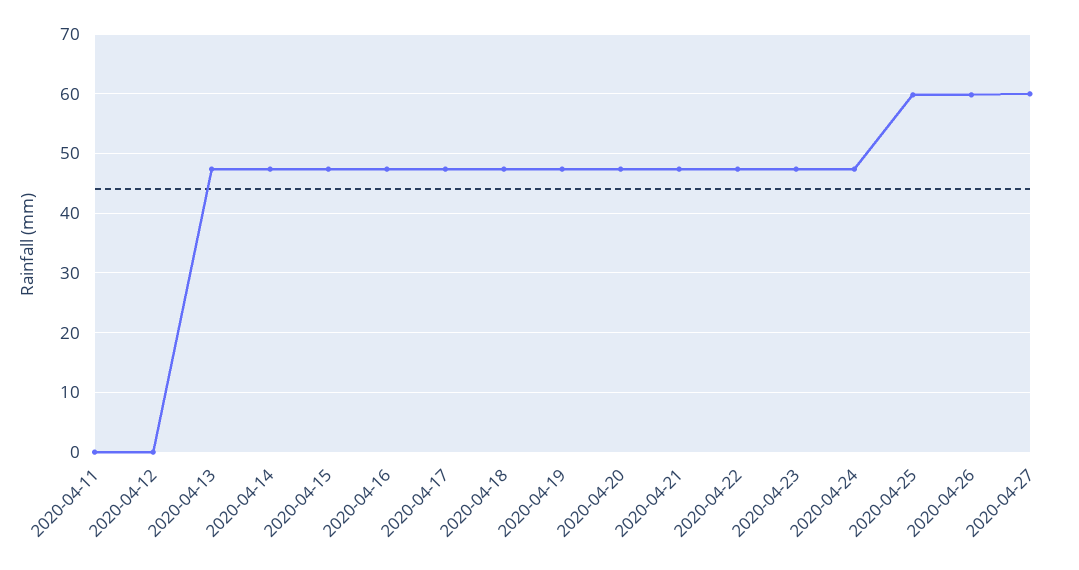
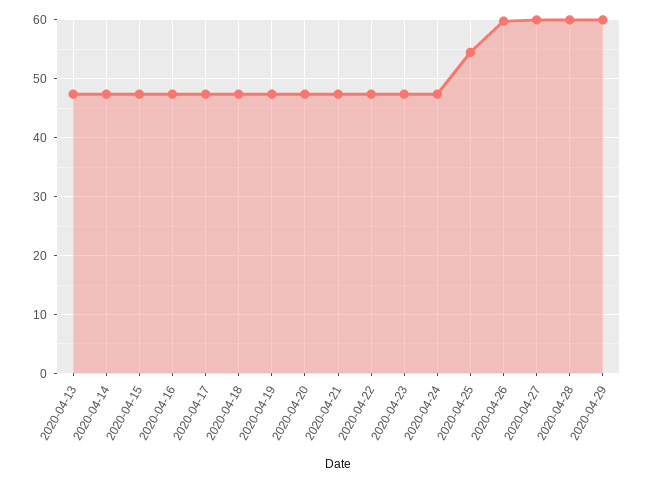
2020-04-11: 0 -> none
2020-04-12: 0 -> none
2020-04-25: 60 -> 54
2020-04-28: none -> 60
2020-04-29: none -> 60

